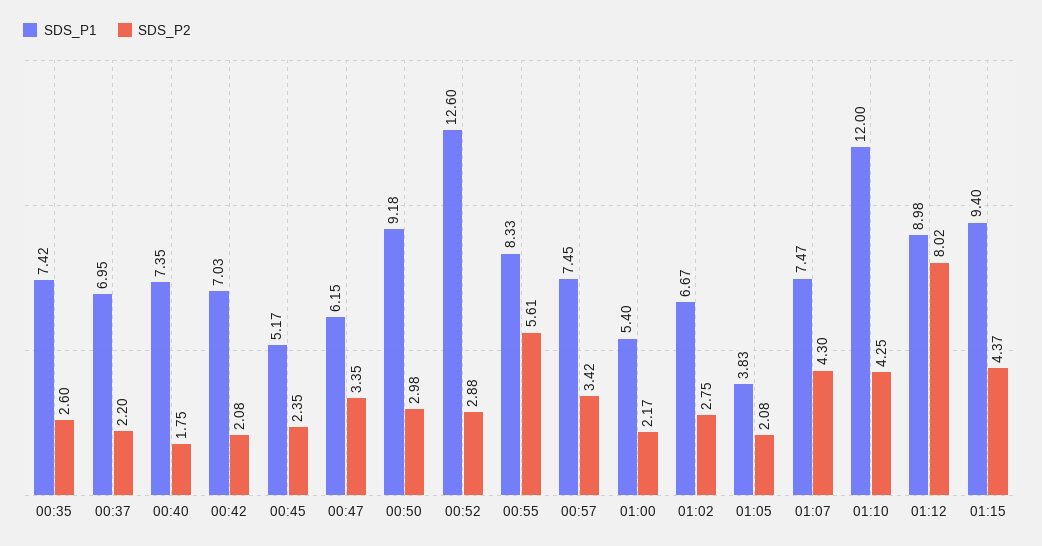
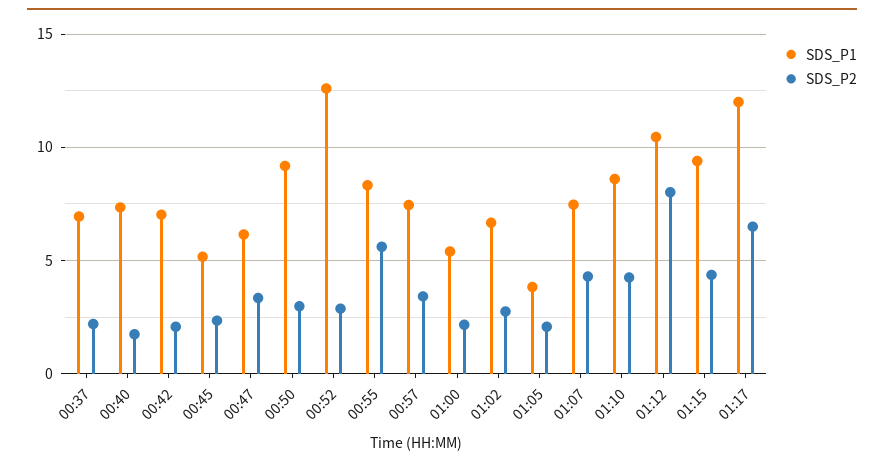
SDS_P1, 00:35: 7.42 -> none
SDS_P2, 00:35: 2.6 -> none
SDS_P1, 01:10: 12 -> 8.5
SDS_P1, 01:12: 8.98 -> 10.5
SDS_P1, 01:17: none -> 12
SDS_P2, 01:17: none -> 6.5

